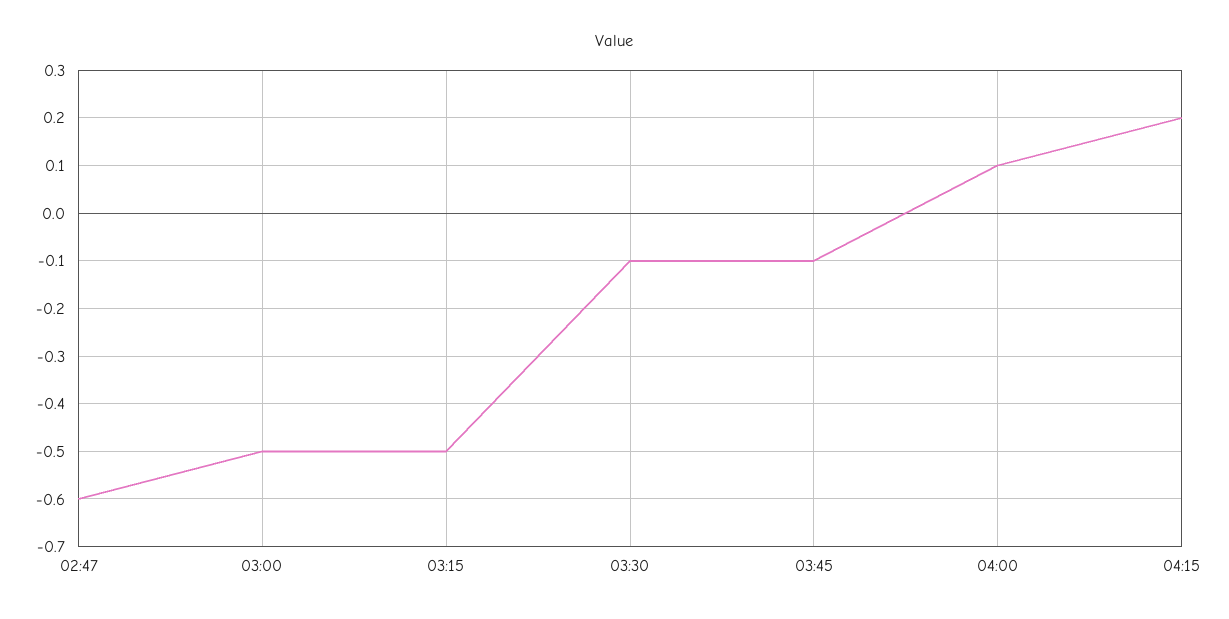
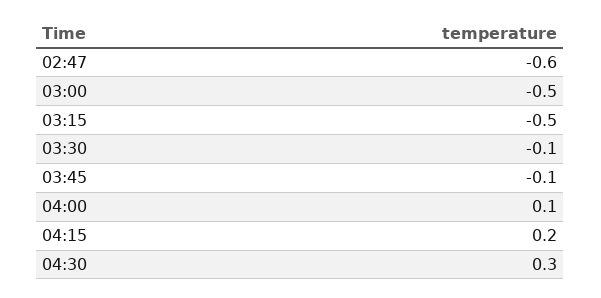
04:30: none -> 0.3

